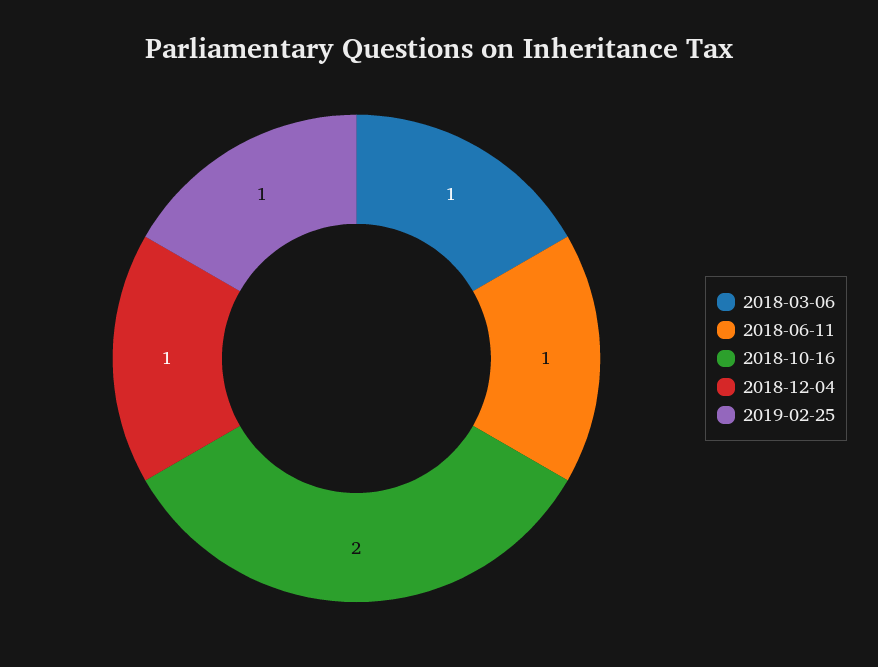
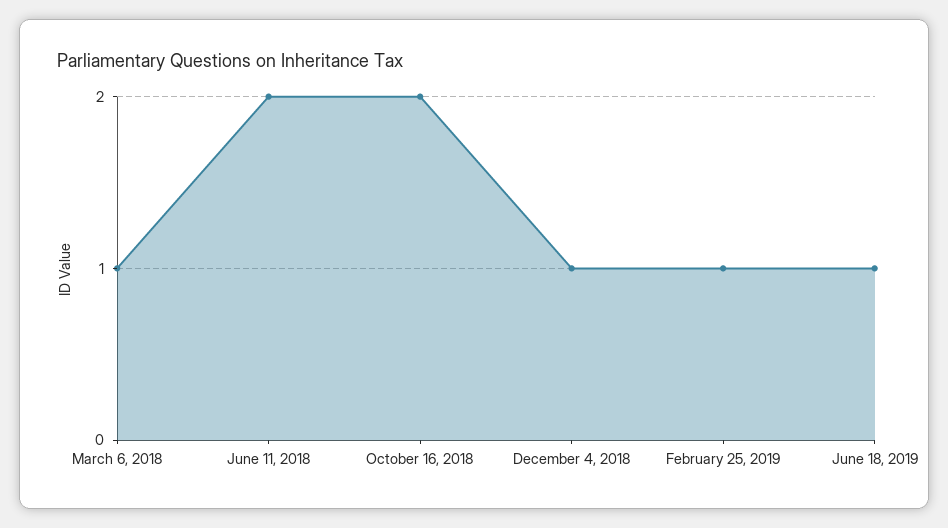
2018-06-11: 1 -> 2
June 18, 2019: none -> 1

